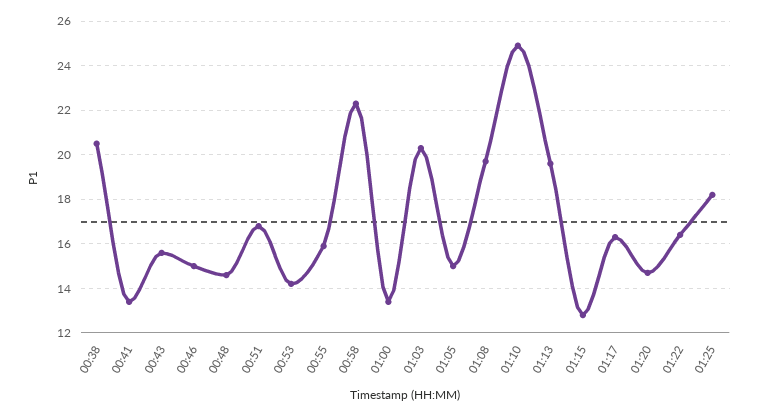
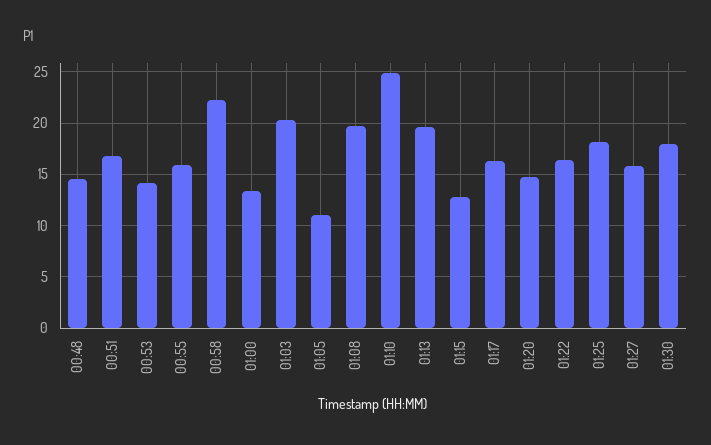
00:38: 20.5 -> none
00:41: 13.5 -> none
00:43: 15.5 -> none
00:46: 15 -> none
01:05: 15 -> 11
01:27: none -> 16
01:30: none -> 18

